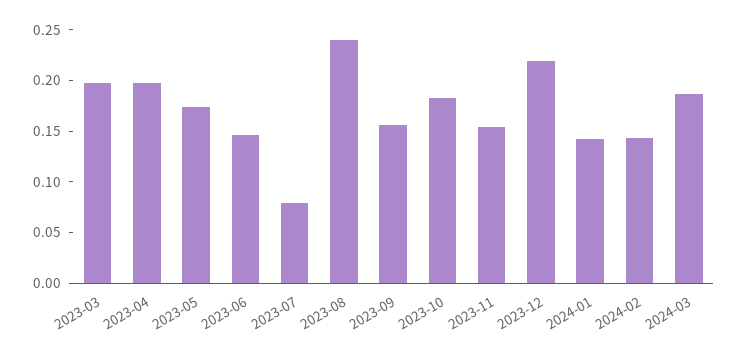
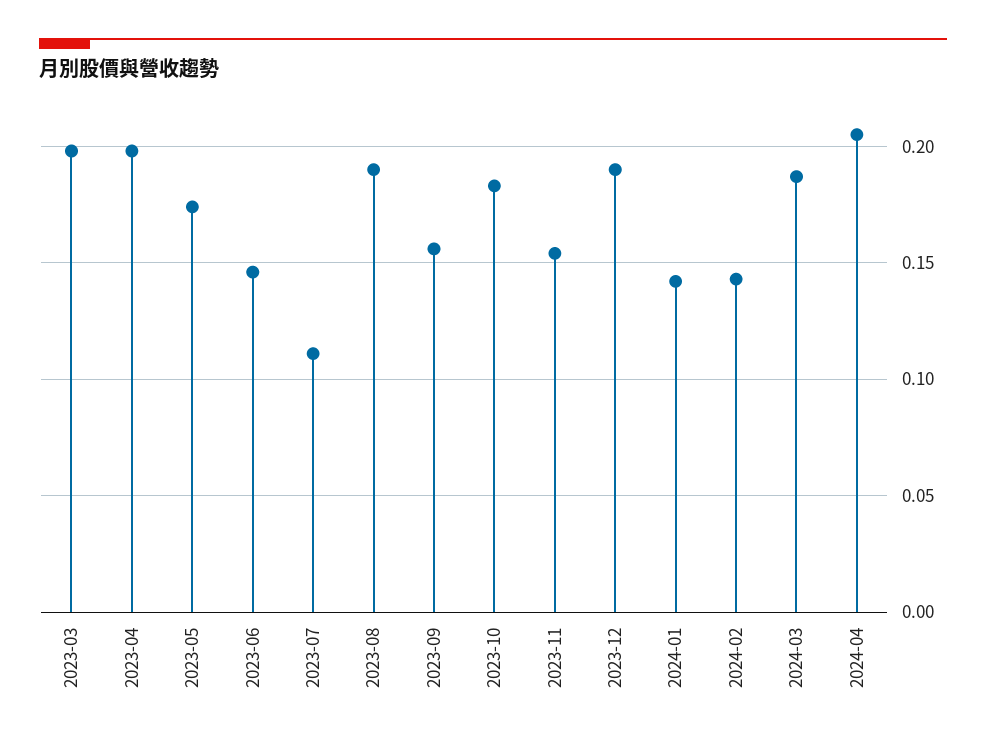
2023-07: 0.08 -> 0.11
2023-08: 0.24 -> 0.19
2023-12: 0.22 -> 0.19
2024-04: none -> 0.205

